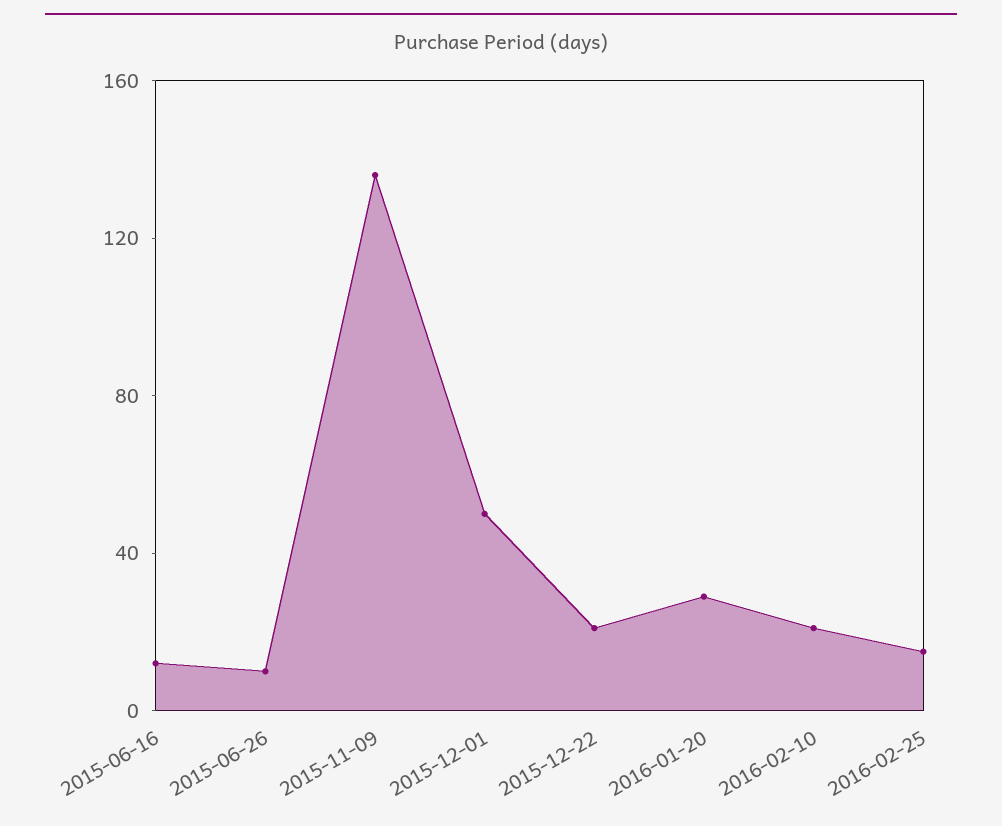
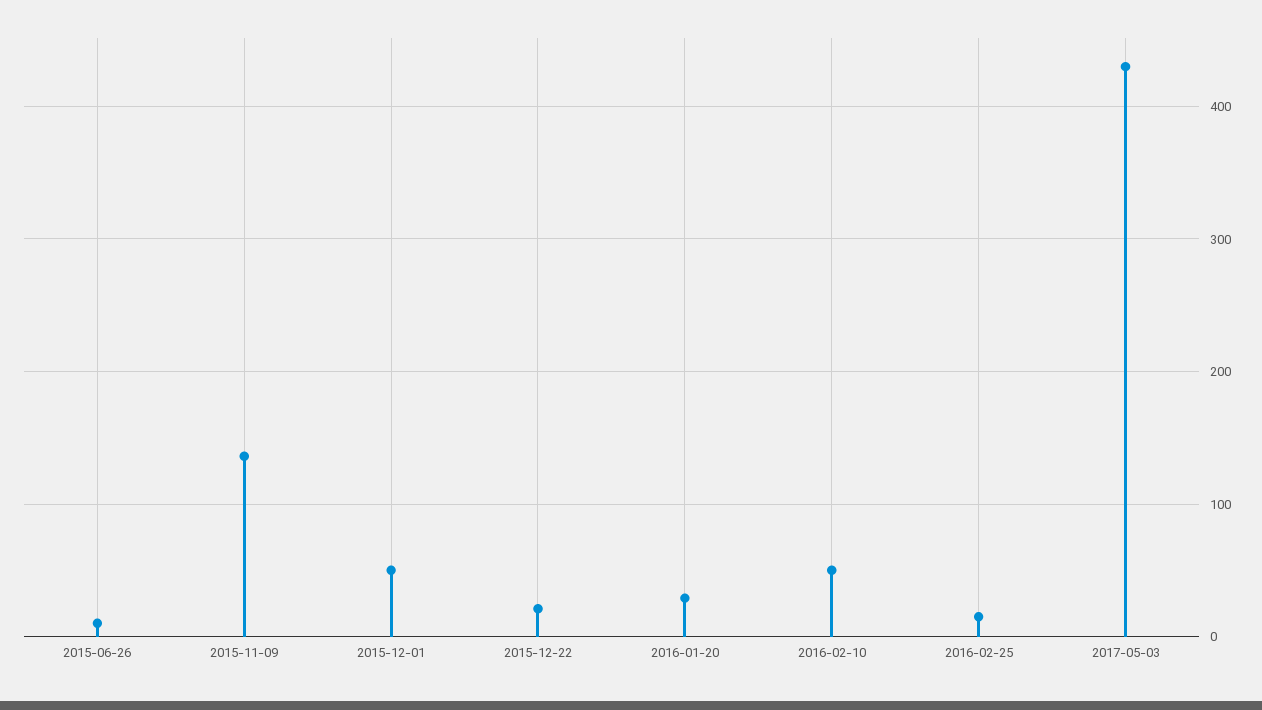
2015-06-16: 10 -> none
2016-02-10: 20 -> 50
2017-05-03: none -> 430

